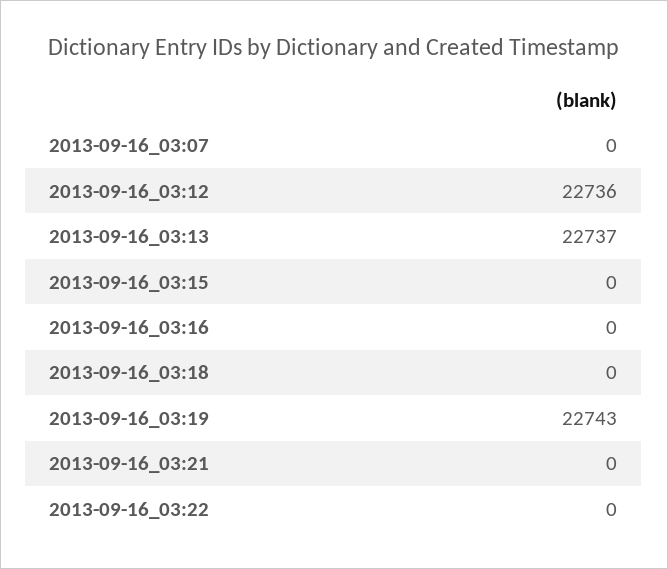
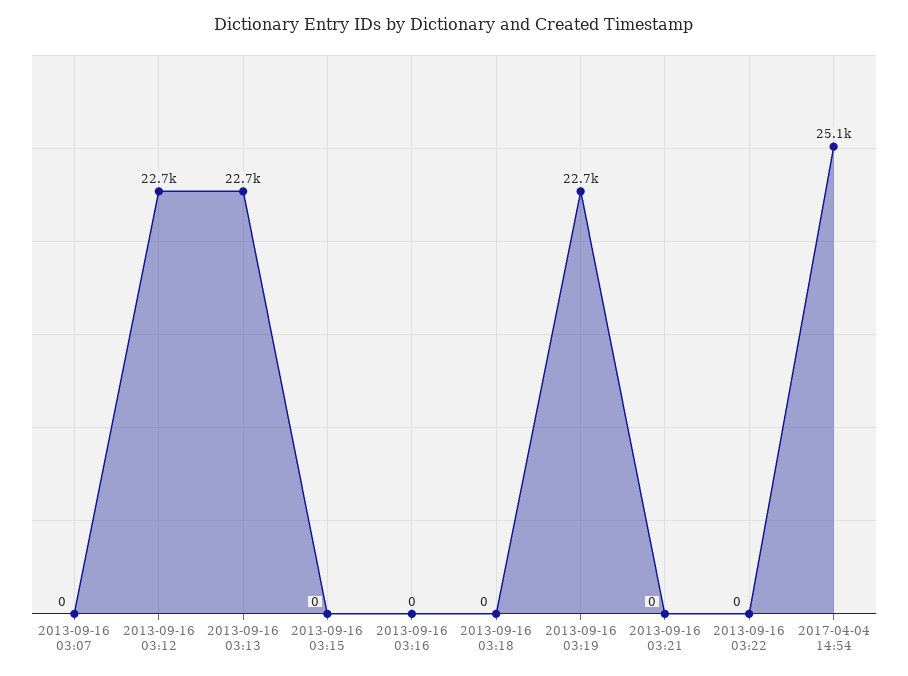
2017-04-04 14:54: none -> 25100

